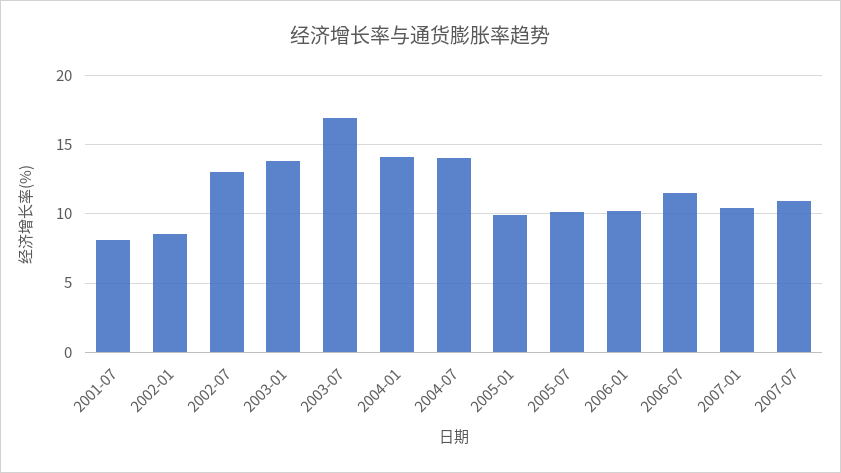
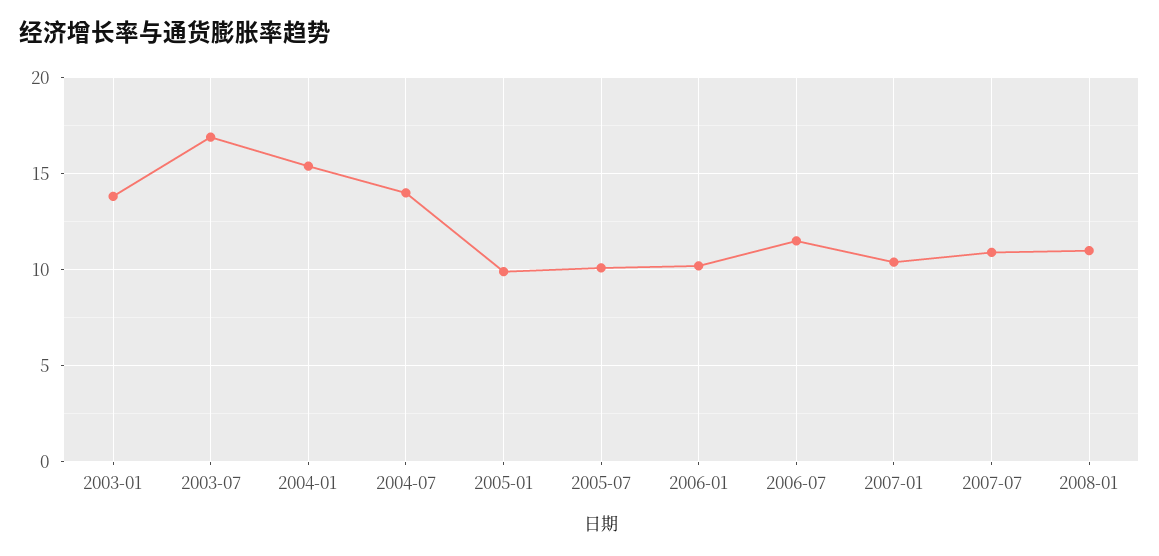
2001-07: 8 -> none
2002-01: 8.5 -> none
2002-07: 13 -> none
2004-01: 14 -> 15.5
2008-01: none -> 11

